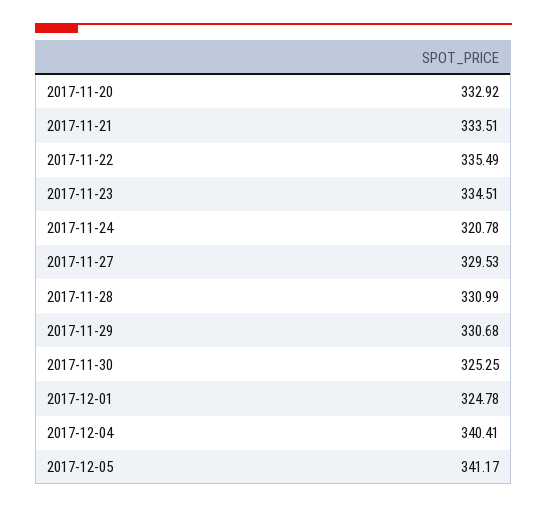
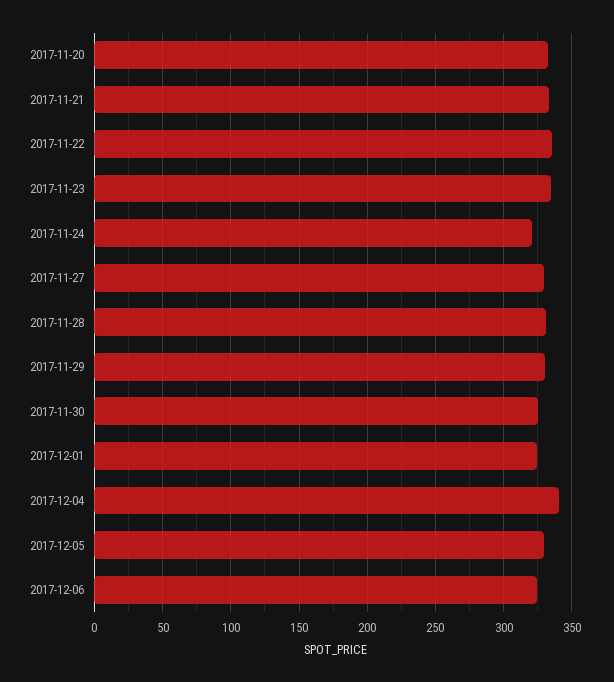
2017-12-05: 341.17 -> 330
2017-12-06: none -> 325

